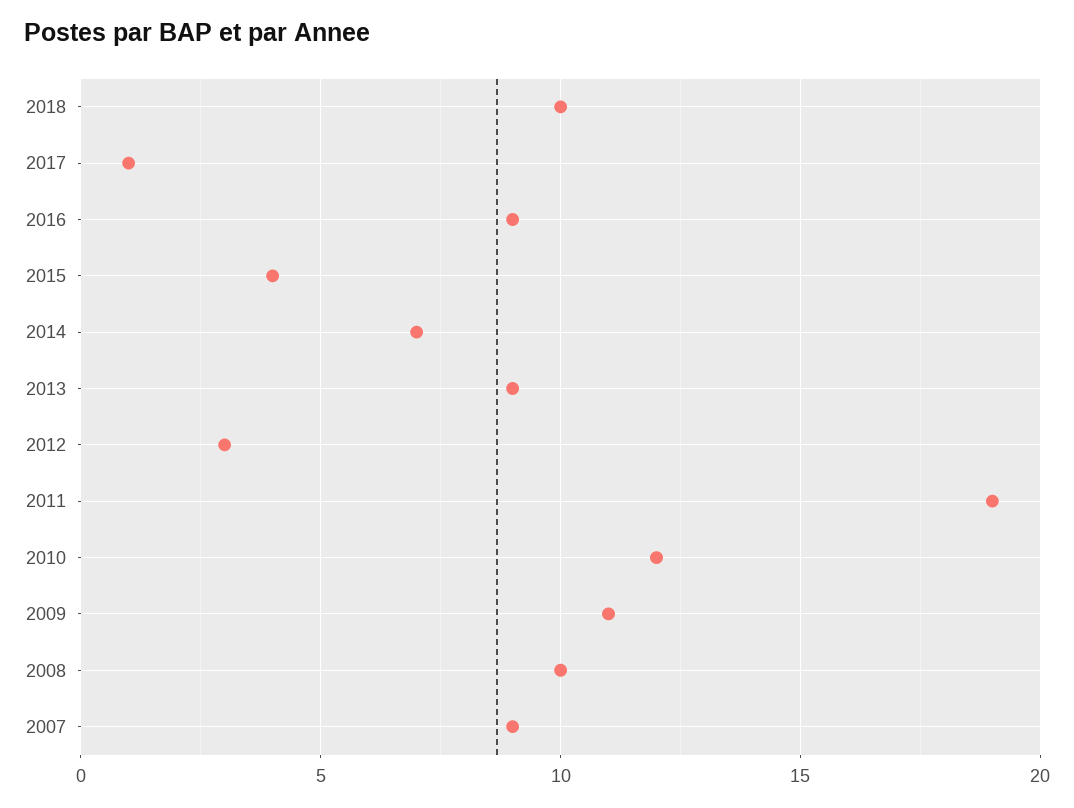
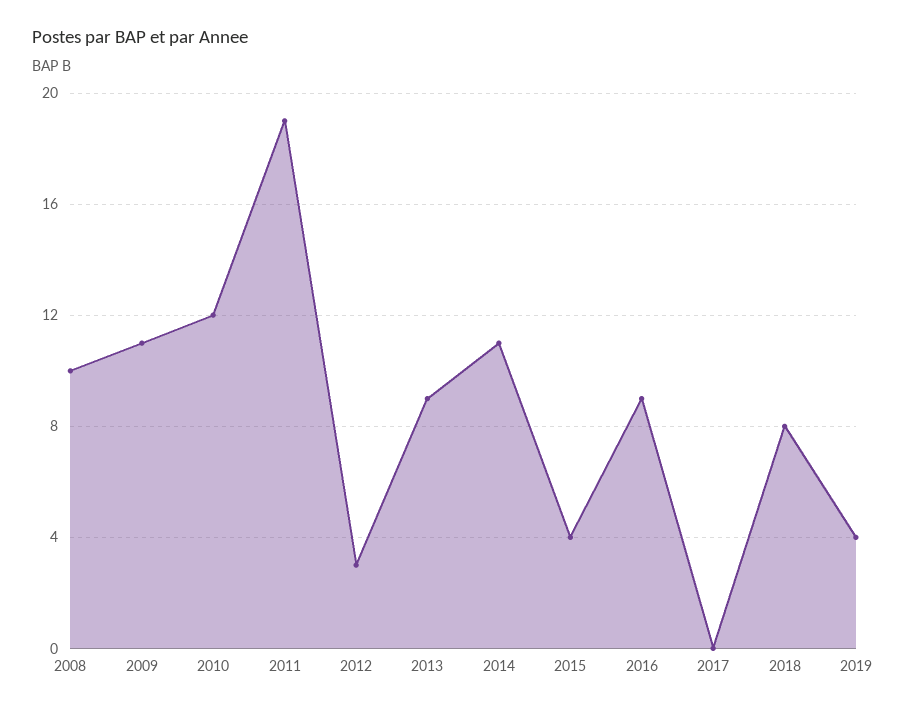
2018: 10 -> 8
2017: 1 -> 0
2014: 7 -> 11
2007: 9 -> none
2019: none -> 4

